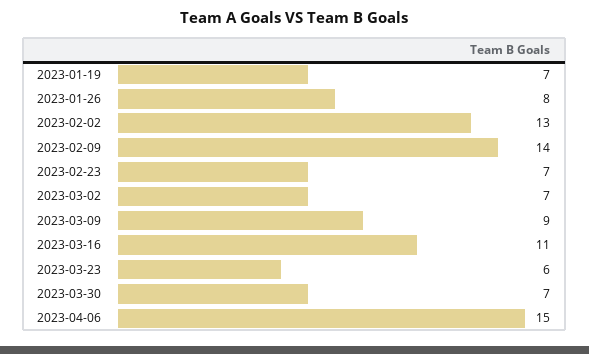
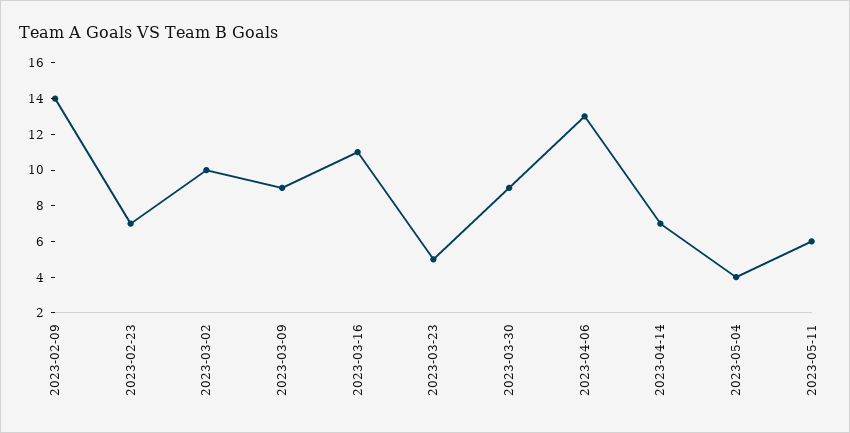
2023-01-19: 7 -> none
2023-01-26: 8 -> none
2023-02-02: 13 -> none
2023-03-02: 7 -> 10
2023-03-23: 6 -> 5
2023-03-30: 7 -> 9
2023-04-06: 15 -> 13
2023-04-14: none -> 7
2023-05-04: none -> 4
2023-05-11: none -> 6

